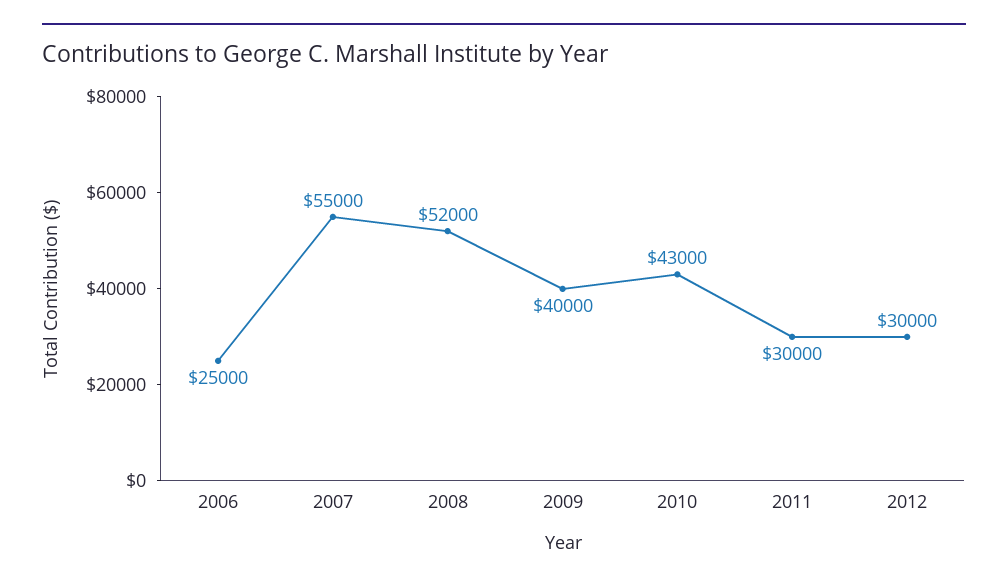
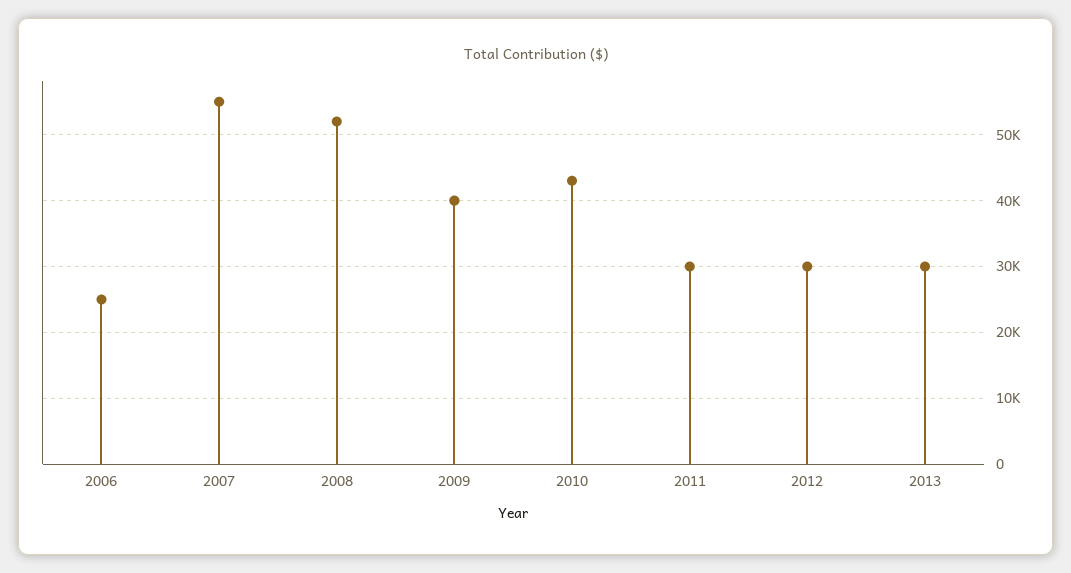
2013: none -> 30000

